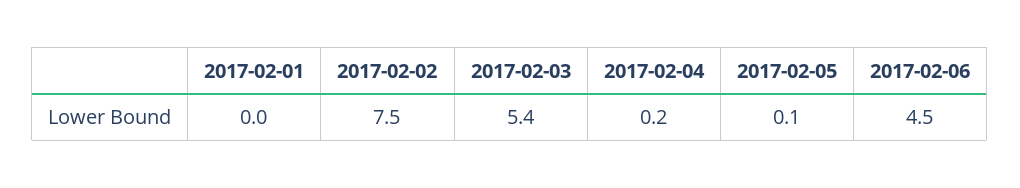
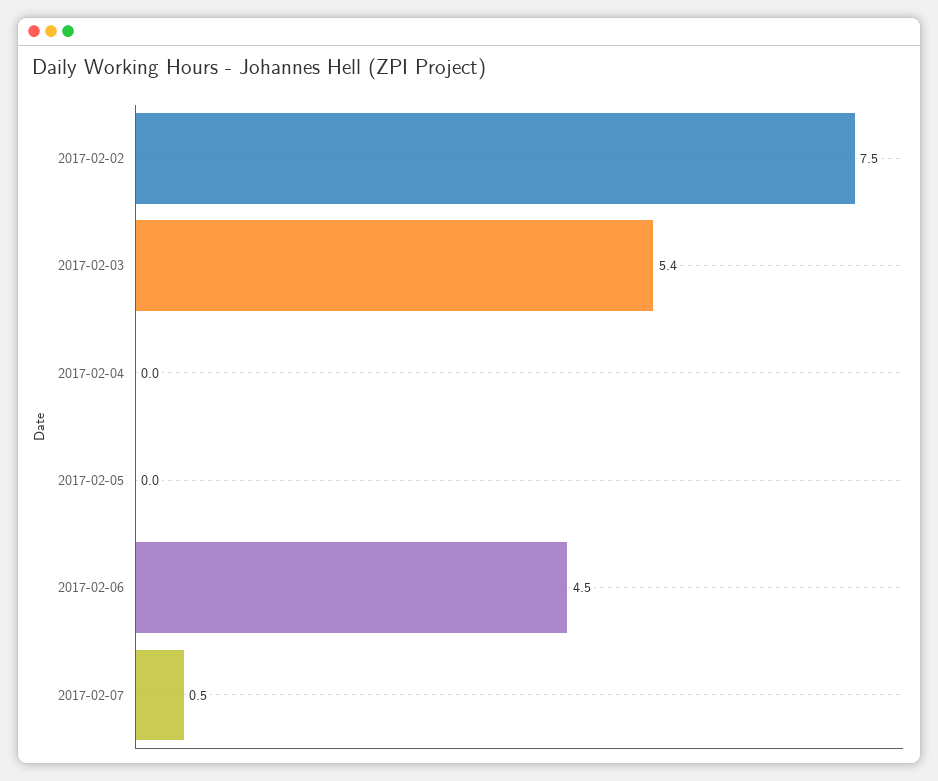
2017-02-01: 0 -> none
2017-02-04: 0.2 -> 0
2017-02-05: 0.1 -> 0
2017-02-07: none -> 0.5

